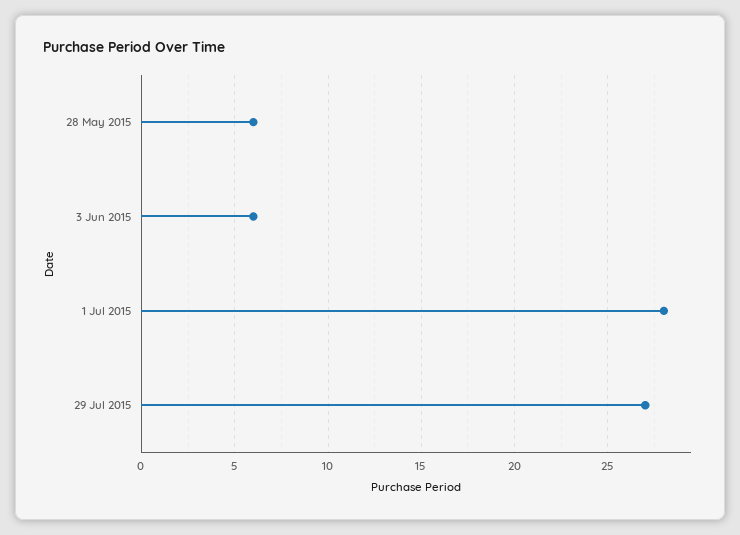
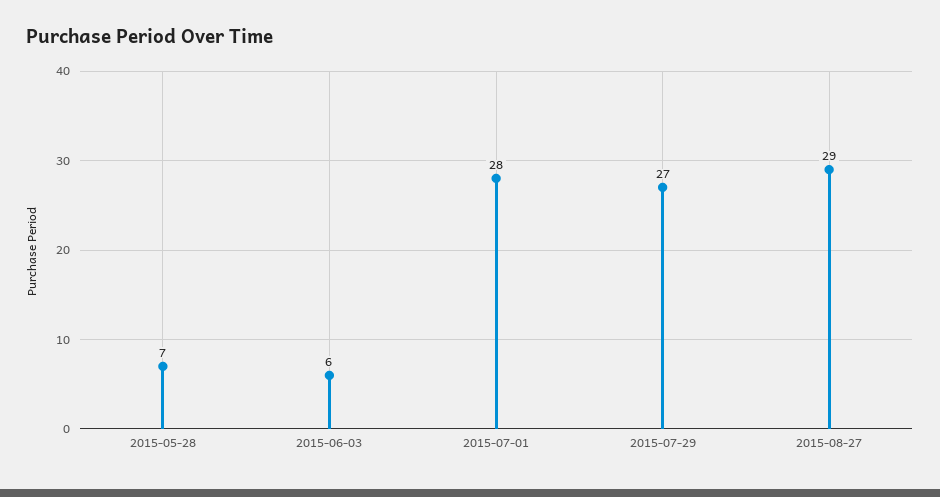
28 May 2015: 6 -> 7
2015-08-27: none -> 29

